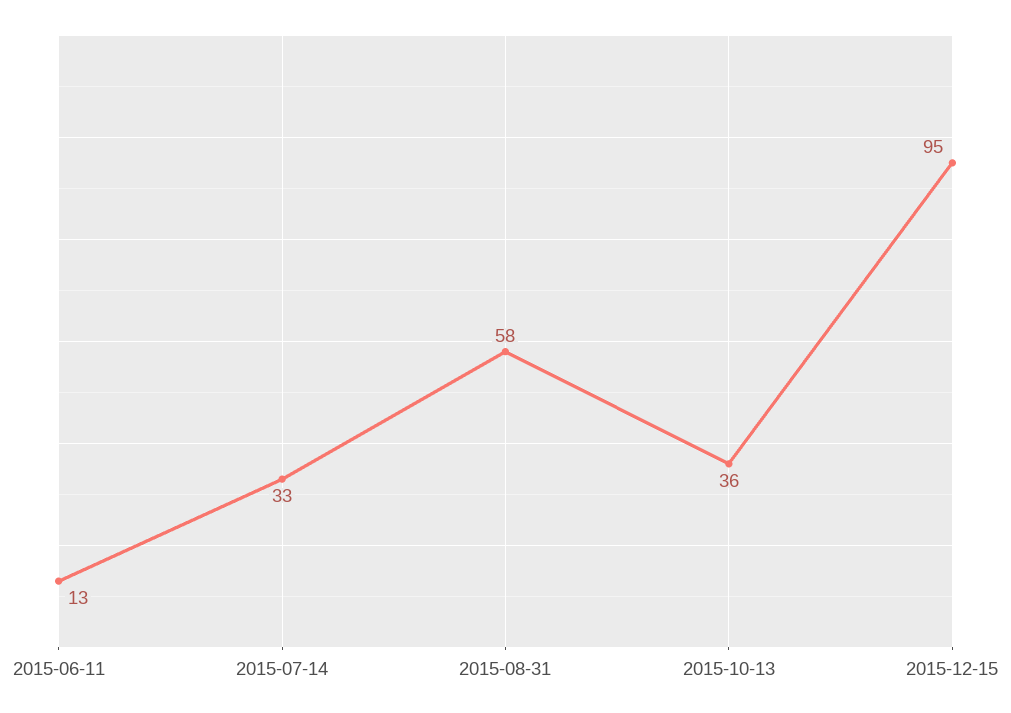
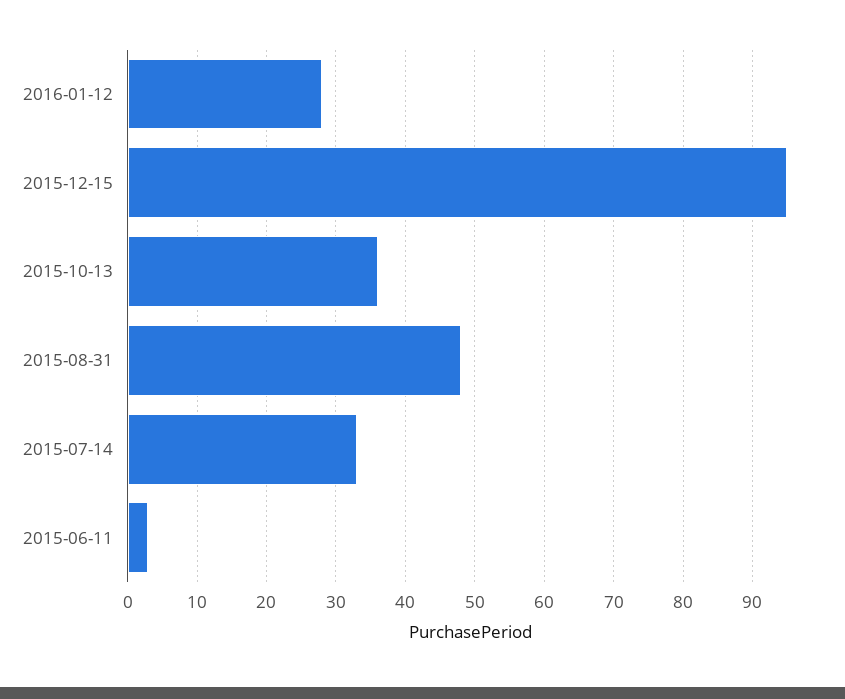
2015-06-11: 13 -> 3
2015-08-31: 58 -> 48
2016-01-12: none -> 28

